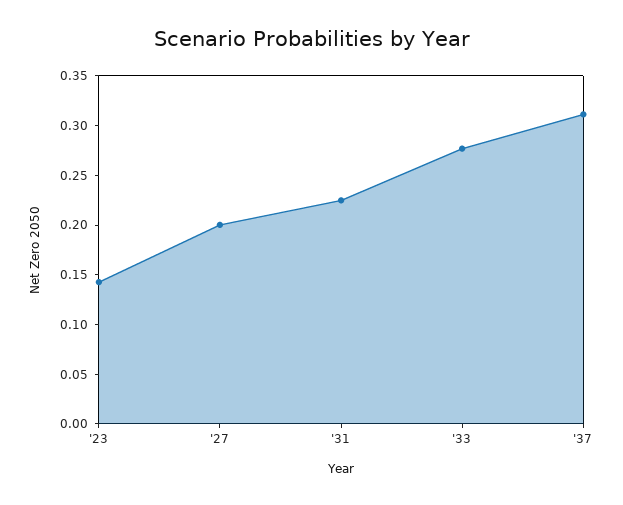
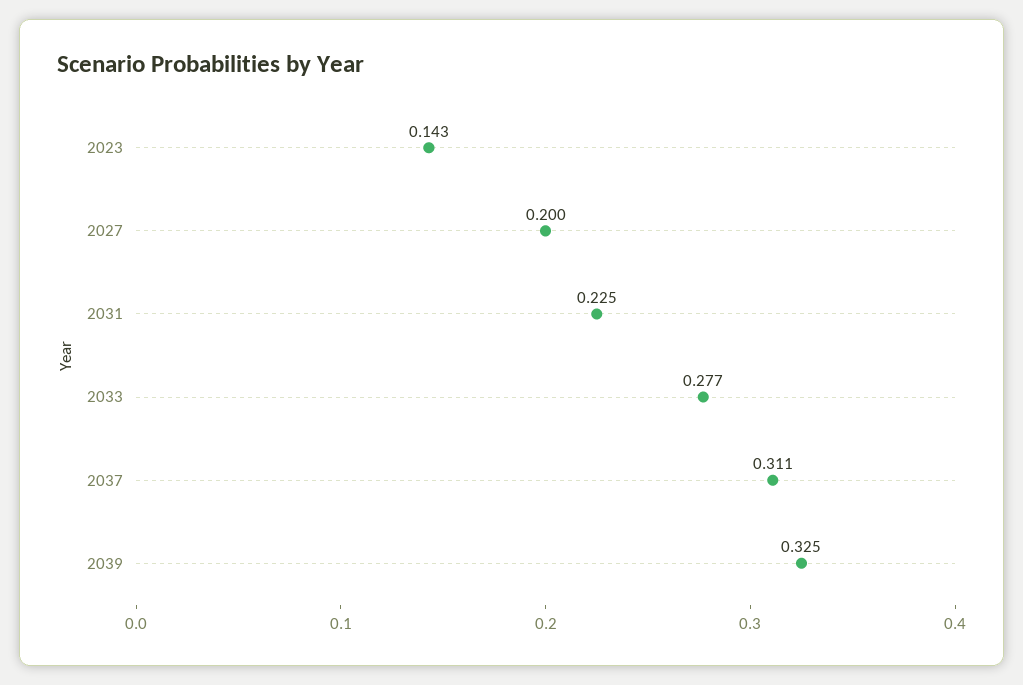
2039: none -> 0.325

